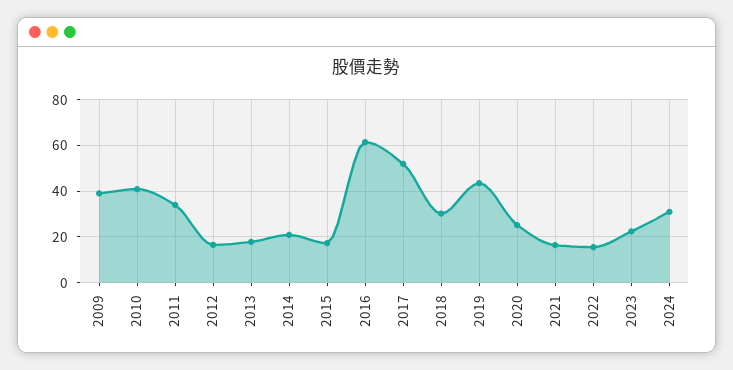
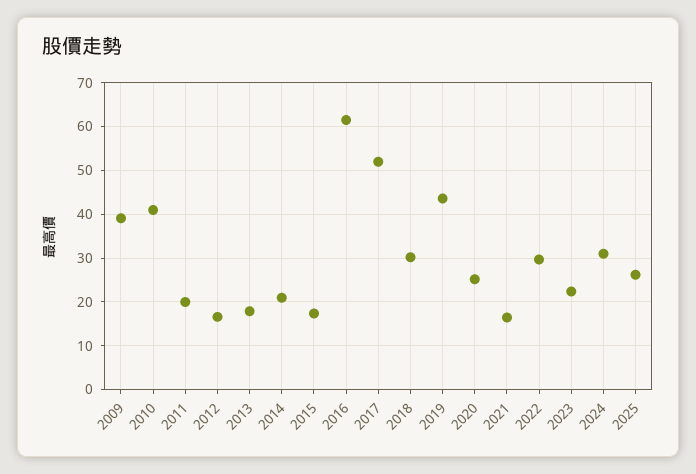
2011: 35 -> 20
2022: 15 -> 30
2025: none -> 26

